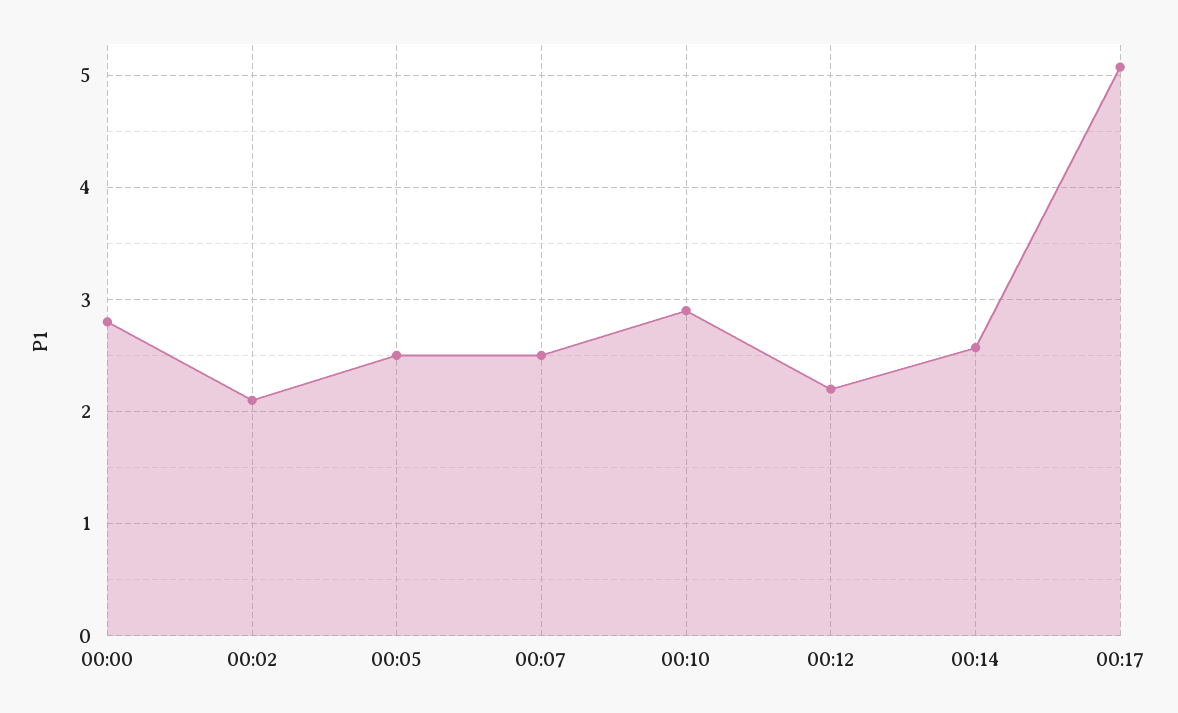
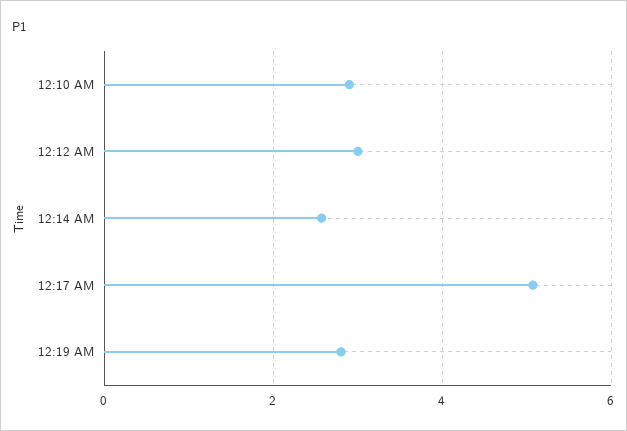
00:00: 2.8 -> none
00:02: 2.1 -> none
00:05: 2.5 -> none
00:07: 2.5 -> none
00:12: 2.2 -> 3
12:19 AM: none -> 2.8

